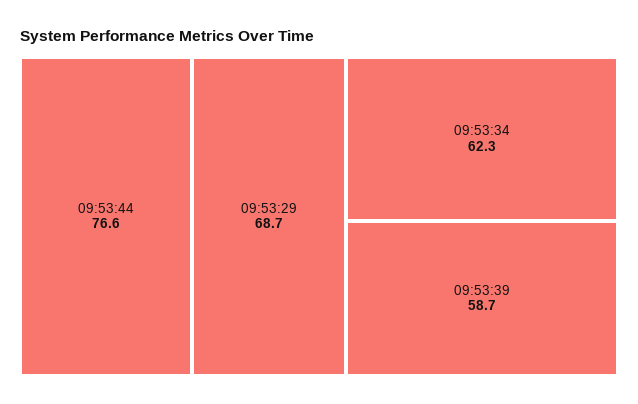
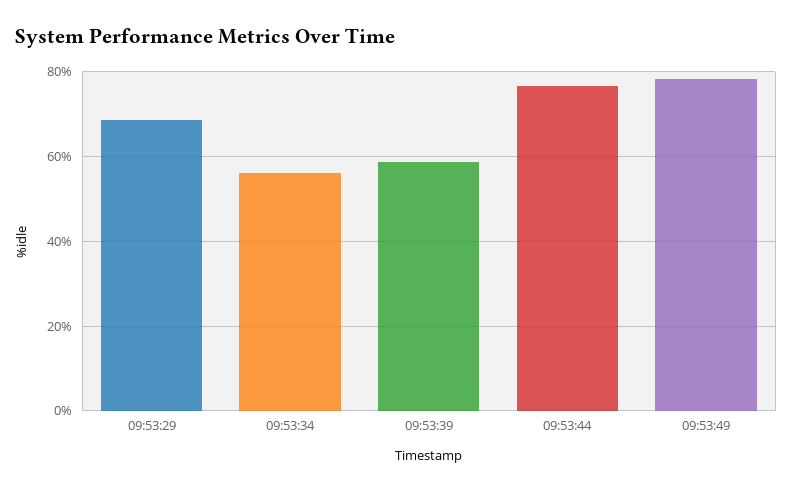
09:53:34: 62.3 -> 56
09:53:49: none -> 78

